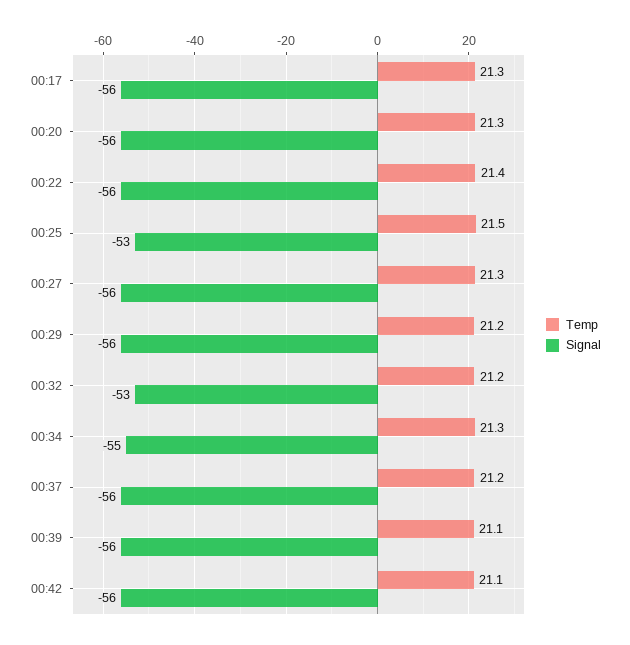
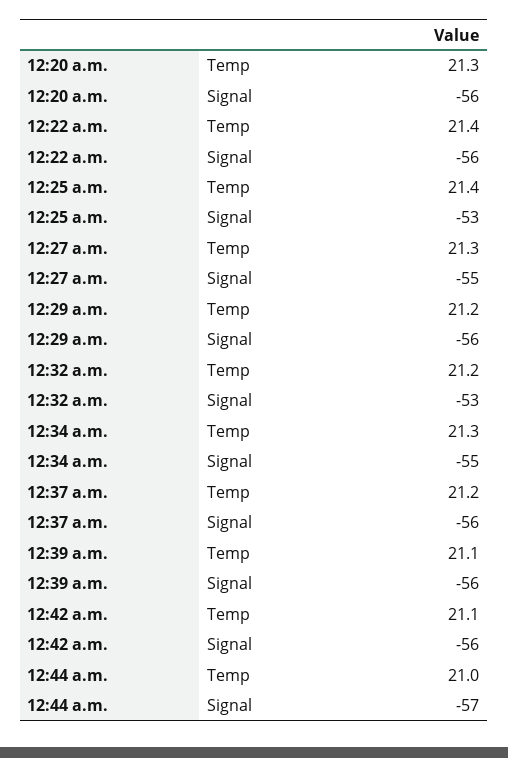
Temp, 00:17: 21.3 -> none
Signal, 00:17: -56 -> none
Temp, 00:25: 21.5 -> 21.4
Signal, 00:27: -56 -> -55
Temp, 12:44 a.m.: none -> 21
Signal, 12:44 a.m.: none -> -57

